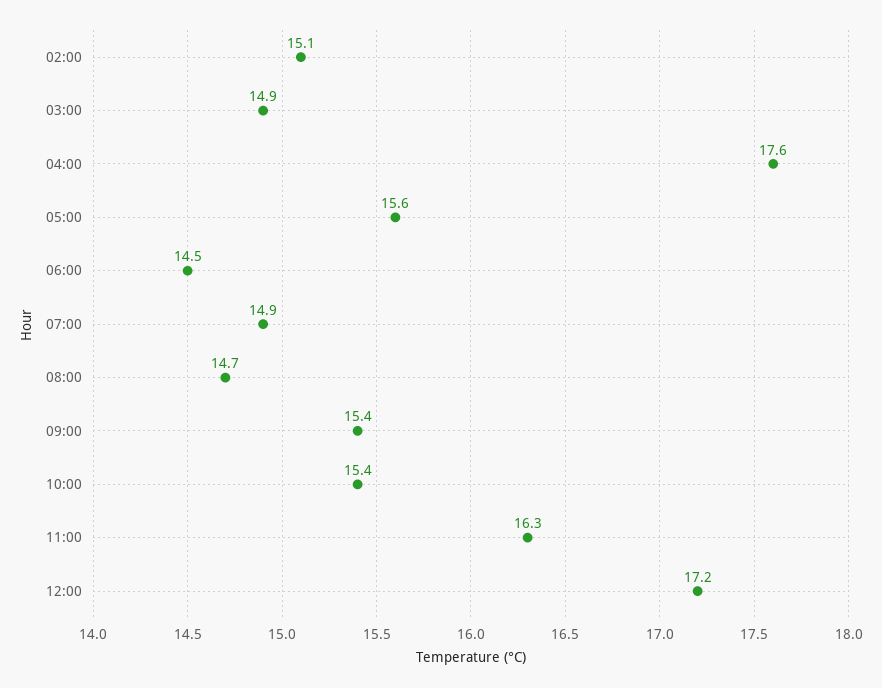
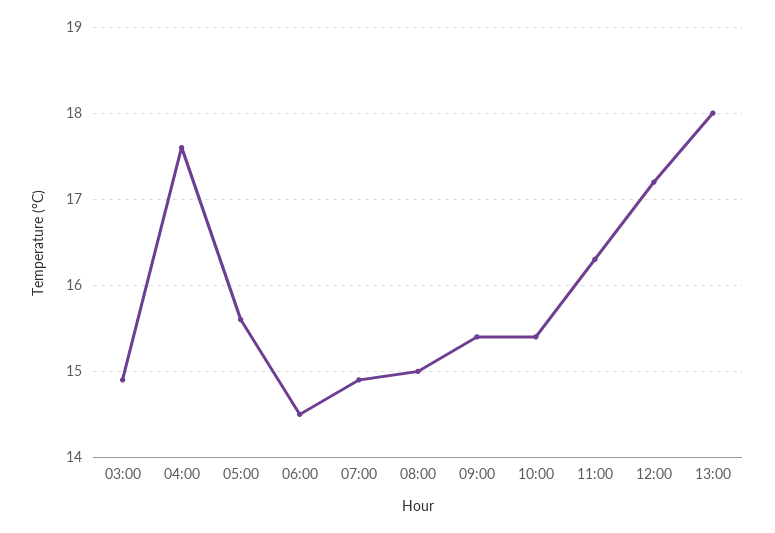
02:00: 15.1 -> none
08:00: 14.7 -> 15
13:00: none -> 18

